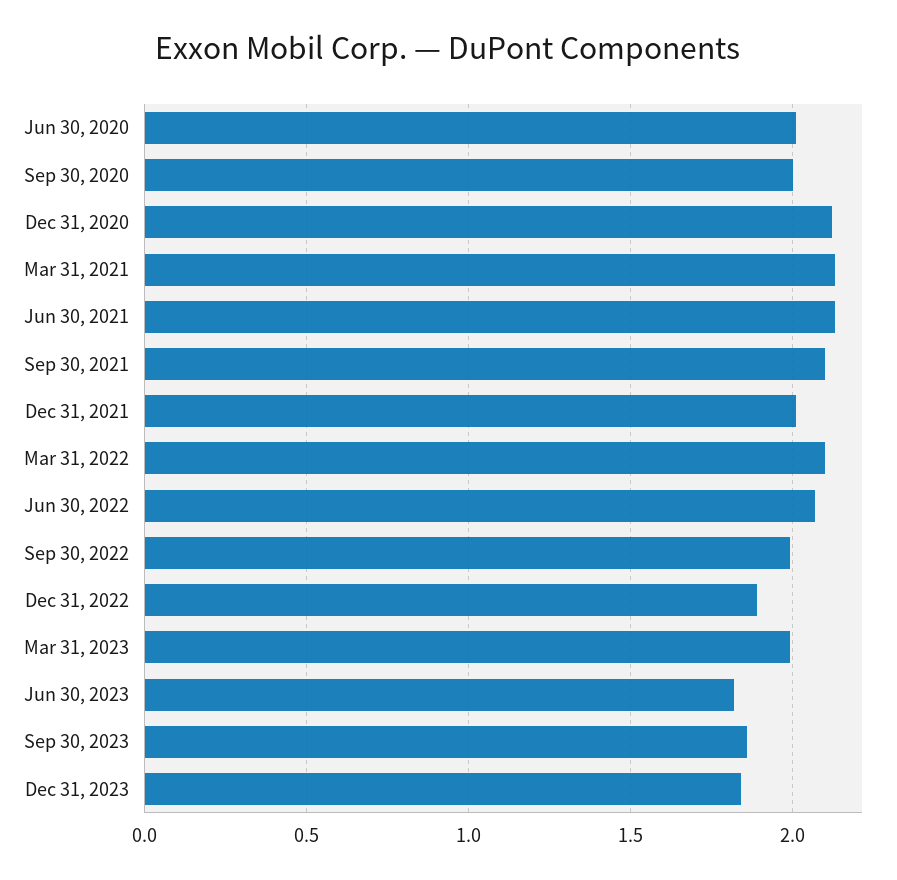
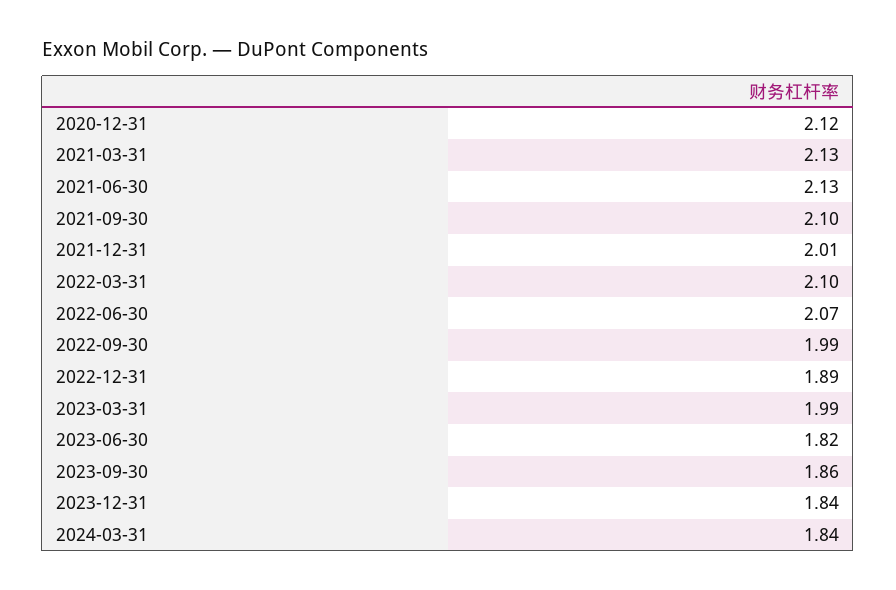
Jun 30, 2020: 2 -> none
Sep 30, 2020: 2 -> none
2024-03-31: none -> 1.84

